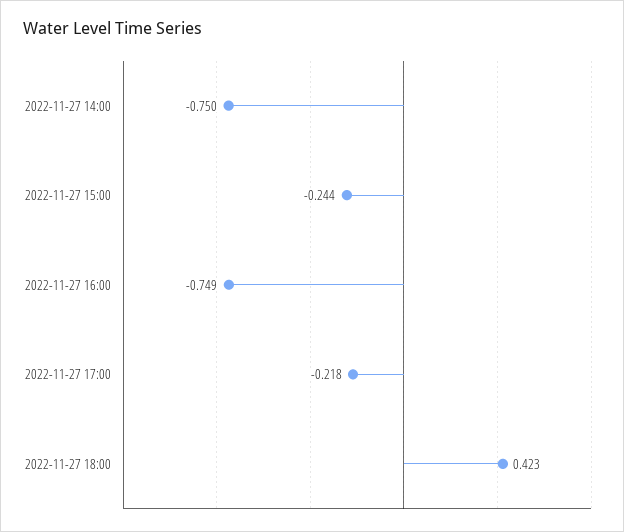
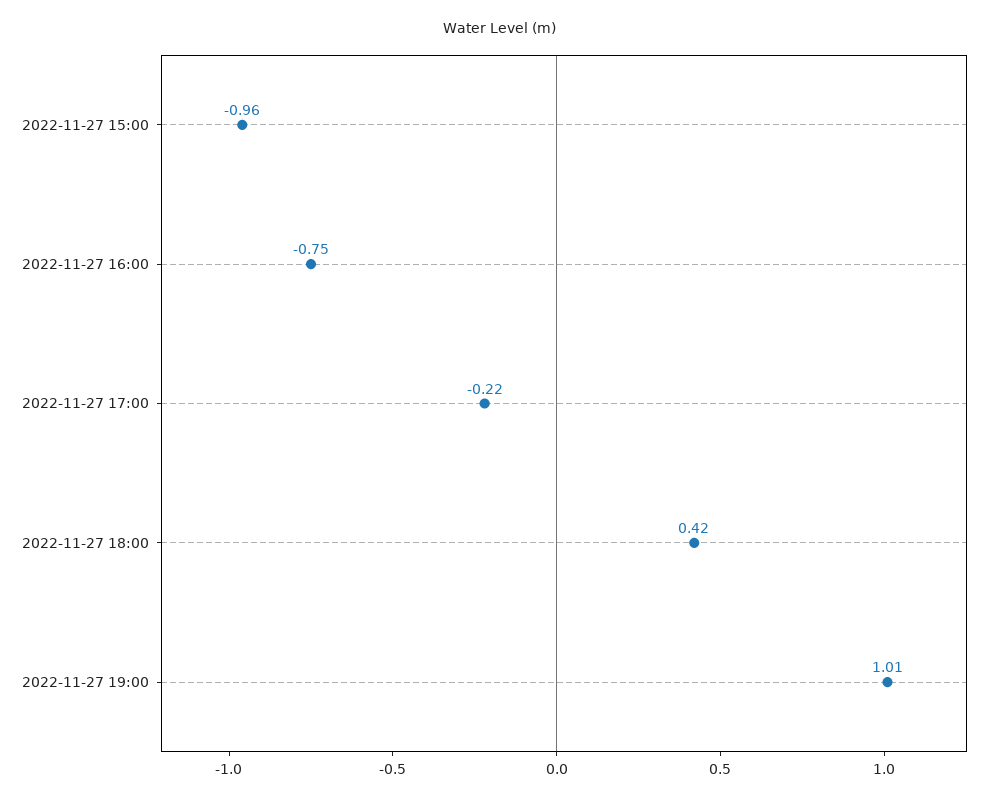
2022-11-27 14:00: -0.75 -> none
2022-11-27 15:00: -0.244 -> -0.96
2022-11-27 19:00: none -> 1.01

